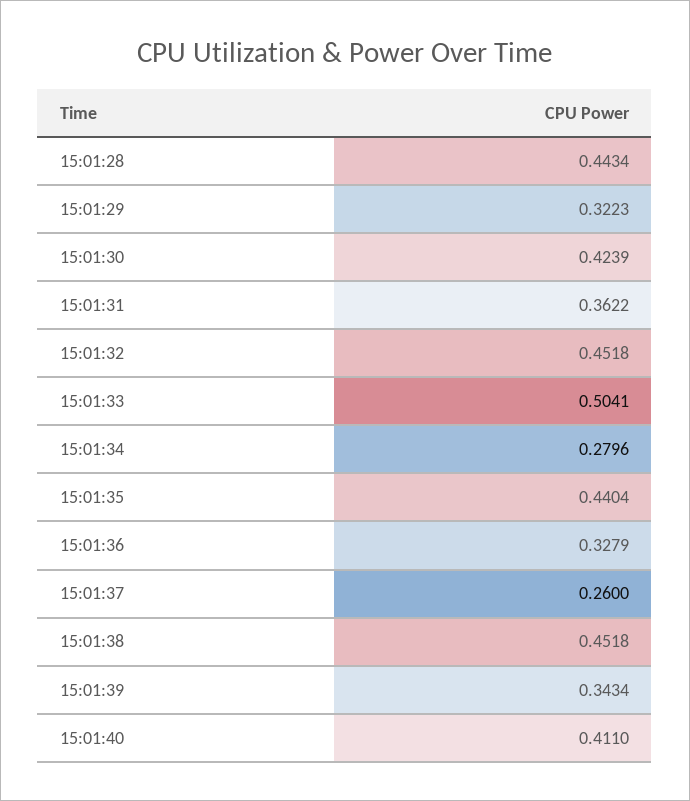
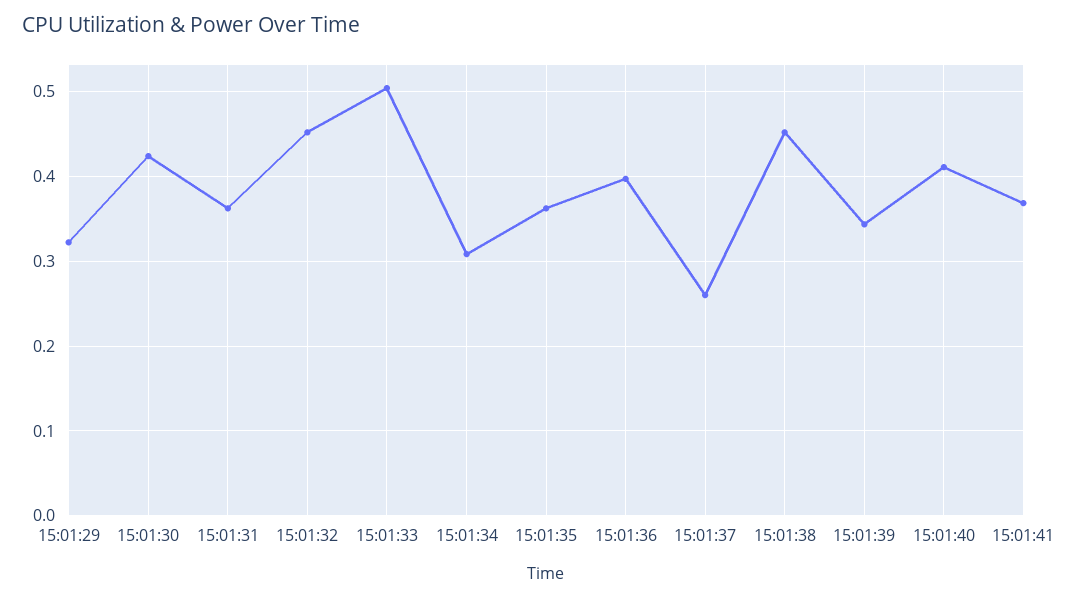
15:01:28: 0.4434 -> none
15:01:34: 0.2796 -> 0.31
15:01:35: 0.4404 -> 0.36
15:01:36: 0.3279 -> 0.4
15:01:41: none -> 0.37

